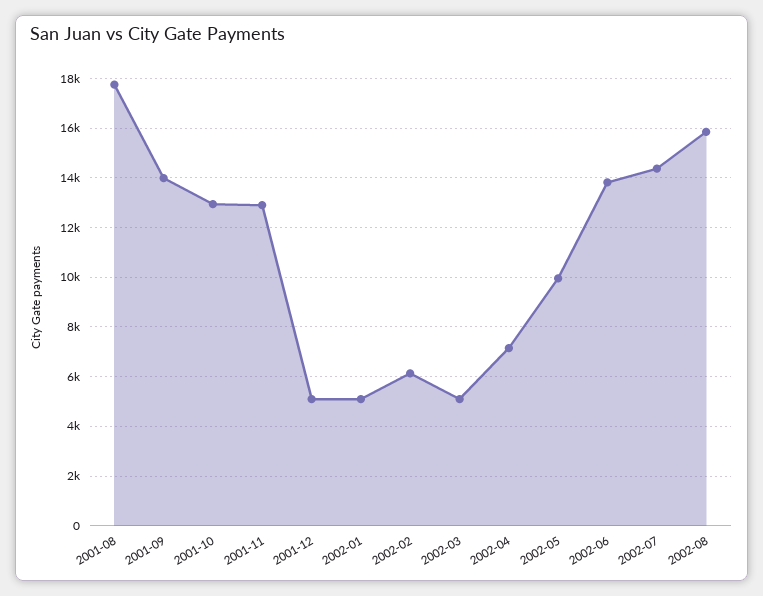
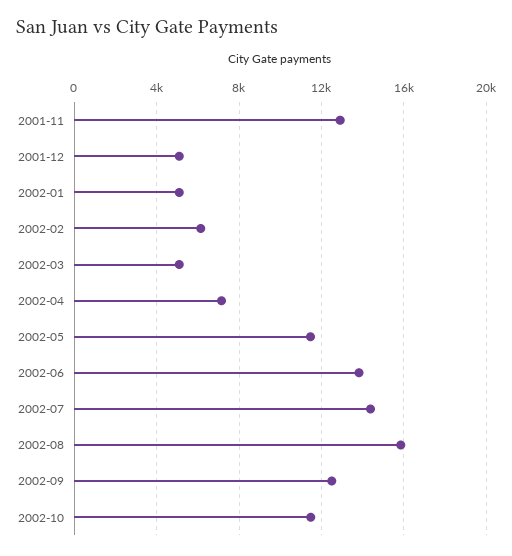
2001-08: 17750 -> none
2001-09: 14000 -> none
2001-10: 13000 -> none
2002-05: 10000 -> 11500
2002-09: none -> 12500
2002-10: none -> 11500

